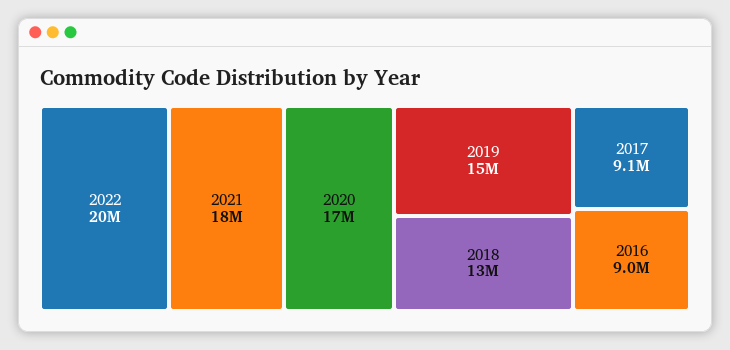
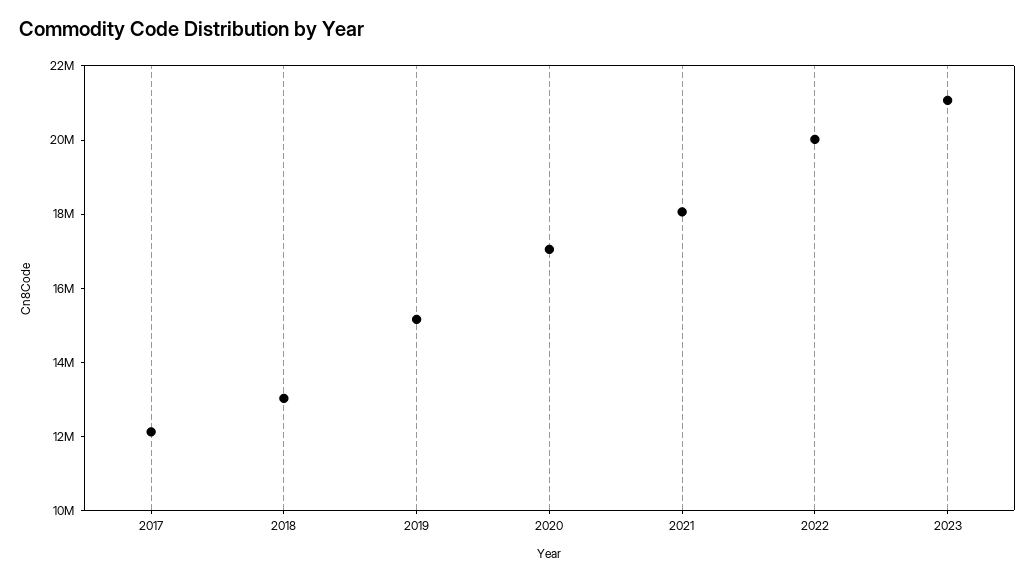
2017: 9100000 -> 12000000
2016: 9000000 -> none
2023: none -> 21000000

